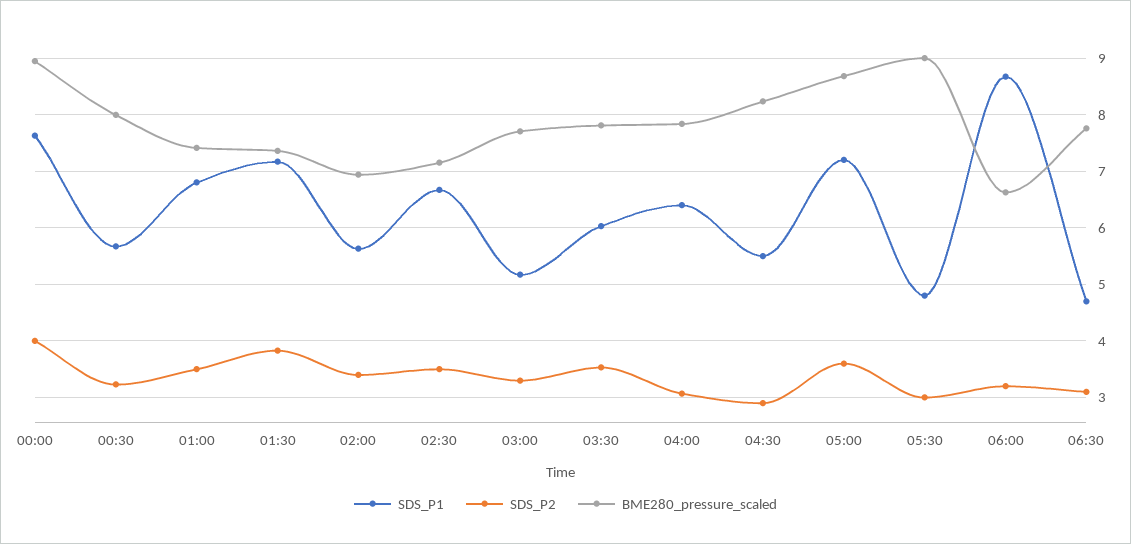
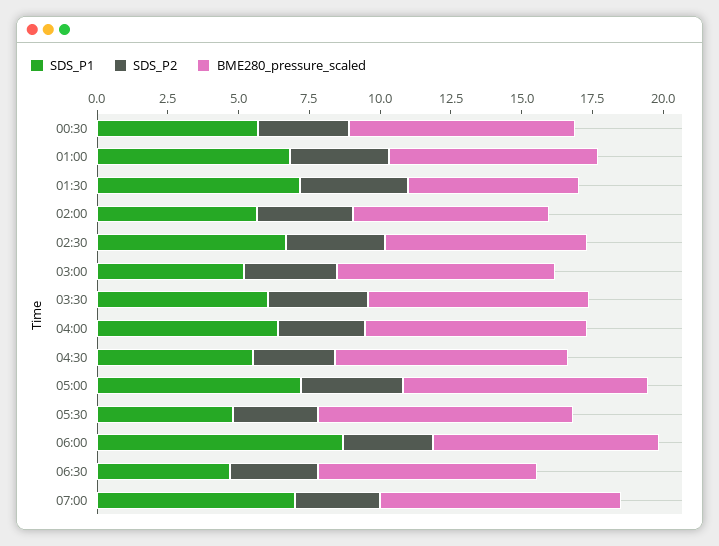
SDS_P1, 00:00: 7.6 -> none
SDS_P2, 00:00: 4 -> none
BME280_pressure_scaled, 00:00: 9 -> none
BME280_pressure_scaled, 01:30: 7.4 -> 6
BME280_pressure_scaled, 06:00: 6.6 -> 8
SDS_P1, 07:00: none -> 7
SDS_P2, 07:00: none -> 3
BME280_pressure_scaled, 07:00: none -> 8.5

